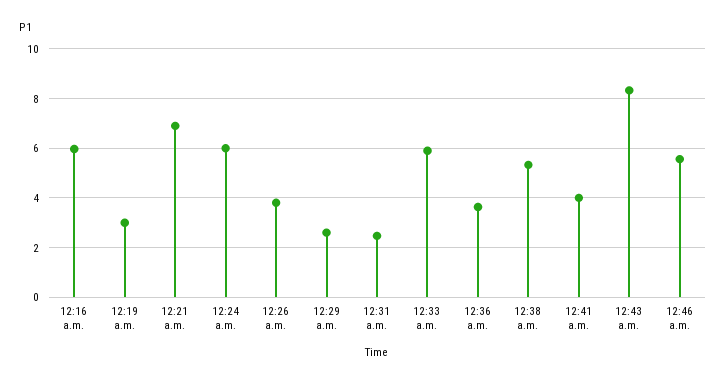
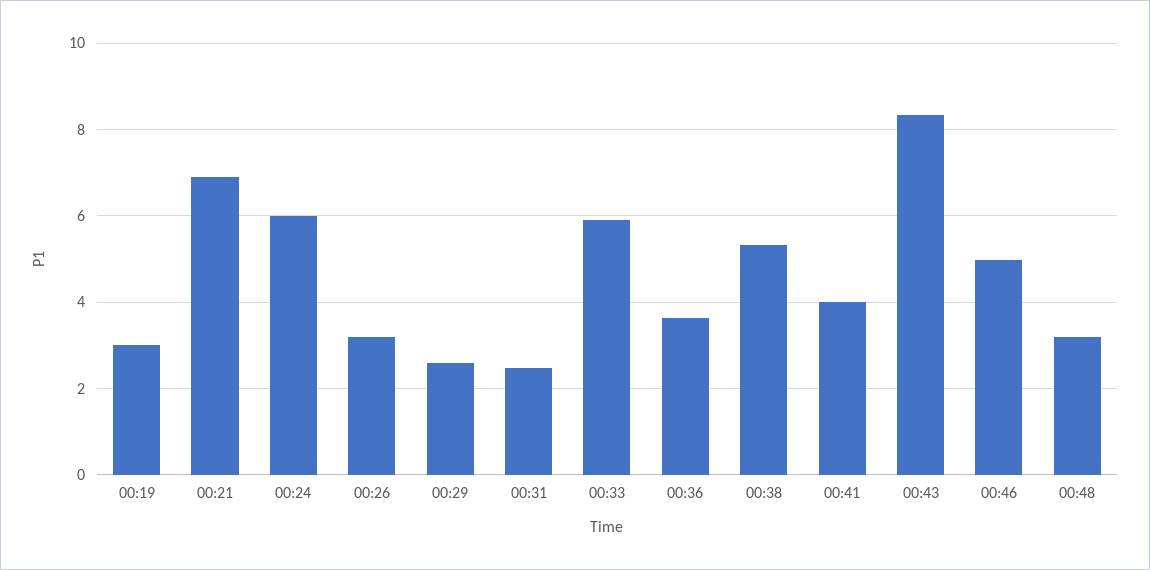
12:16 a.m.: 6 -> none
12:26 a.m.: 3.75 -> 3.2
12:46 a.m.: 5.5 -> 5
00:48: none -> 3.2

